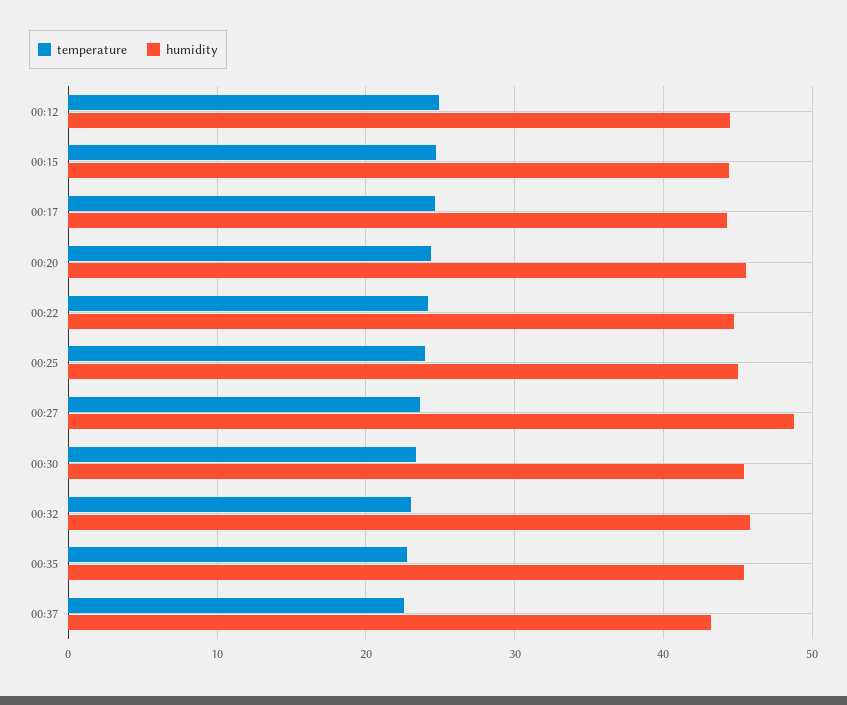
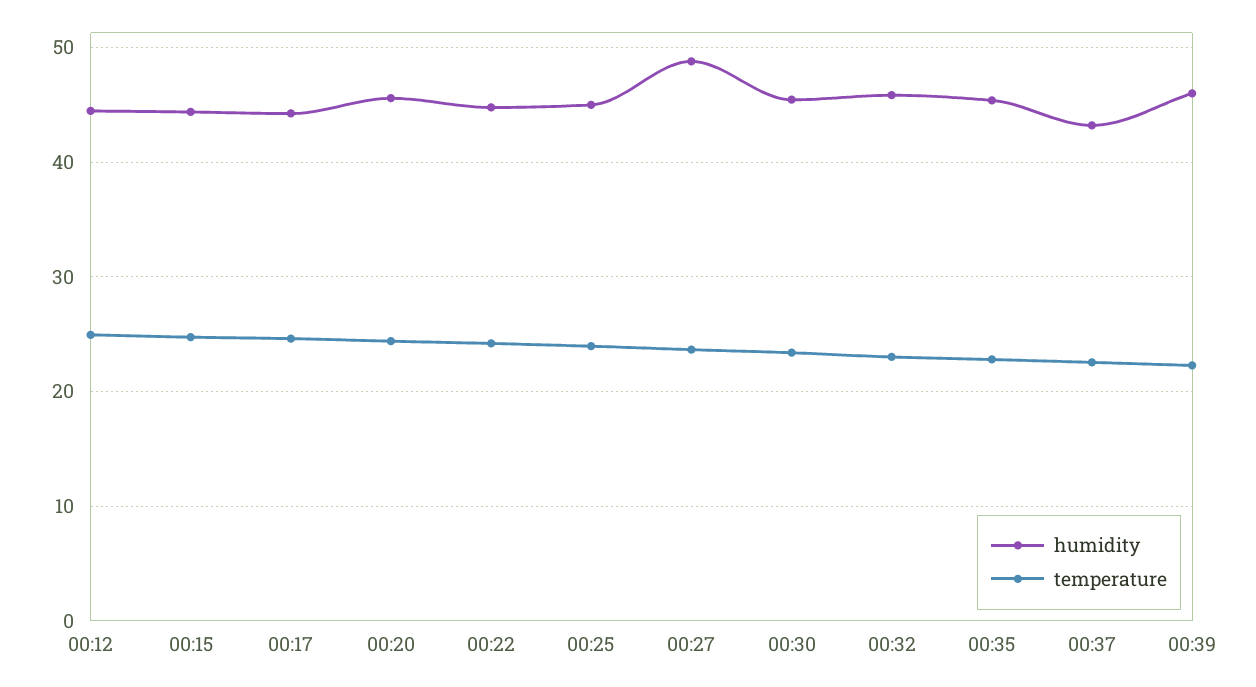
humidity, 00:39: none -> 46
temperature, 00:39: none -> 22

